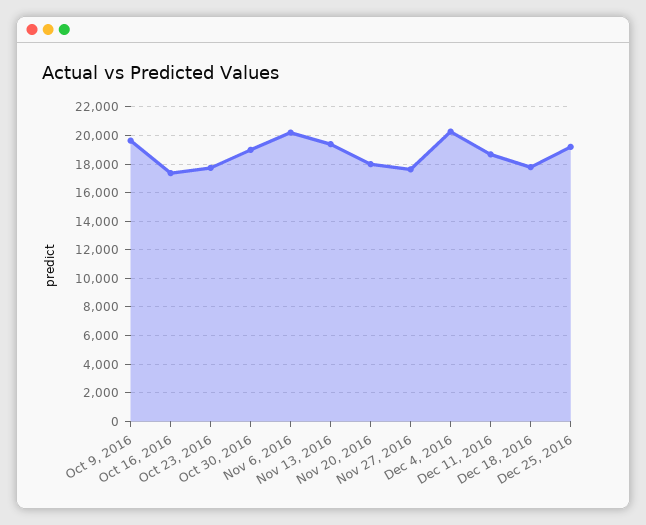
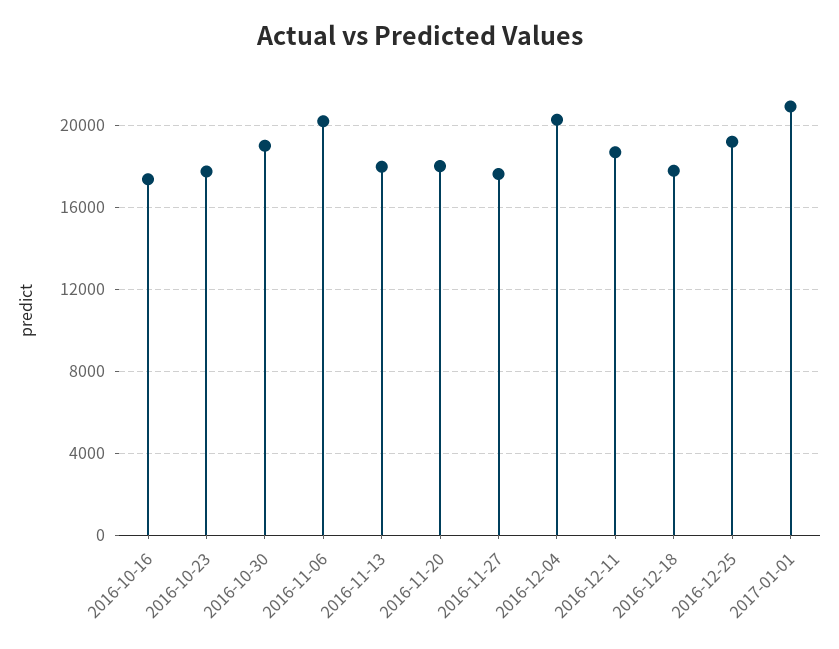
Oct 9, 2016: 19500 -> none
Nov 13, 2016: 19500 -> 18000
2017-01-01: none -> 21000

